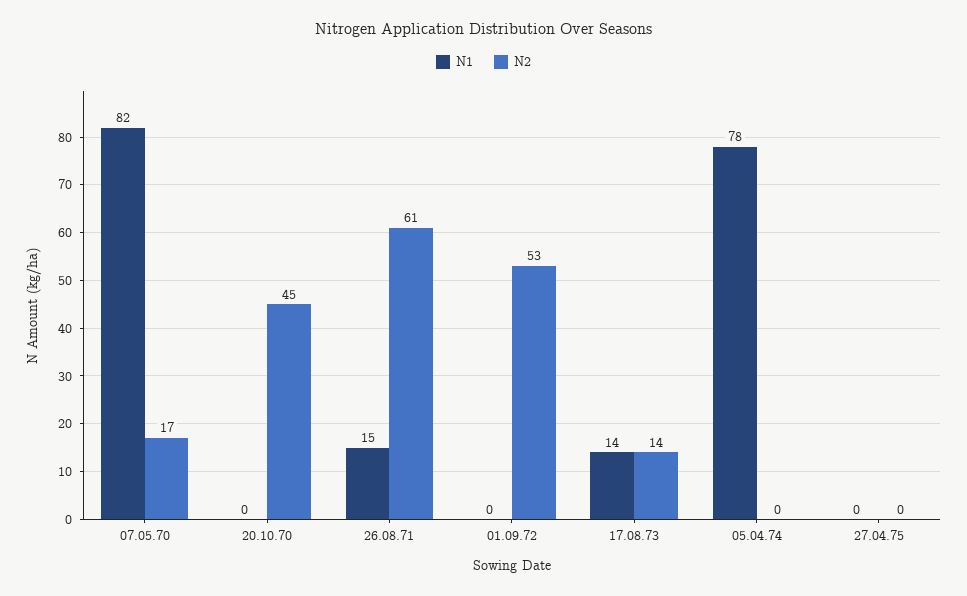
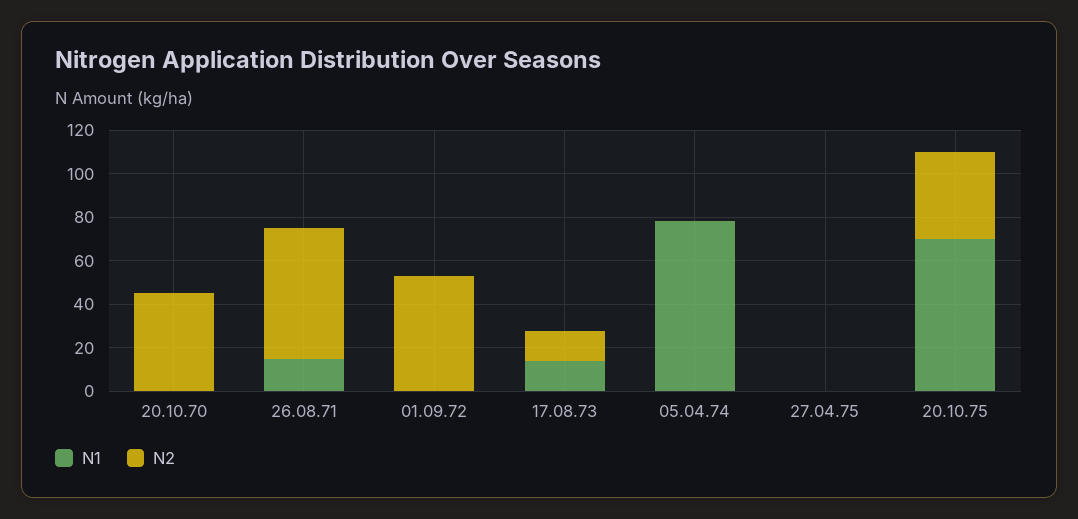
N1, 07.05.70: 82 -> none
N2, 07.05.70: 17 -> none
N1, 20.10.75: none -> 70
N2, 20.10.75: none -> 40

